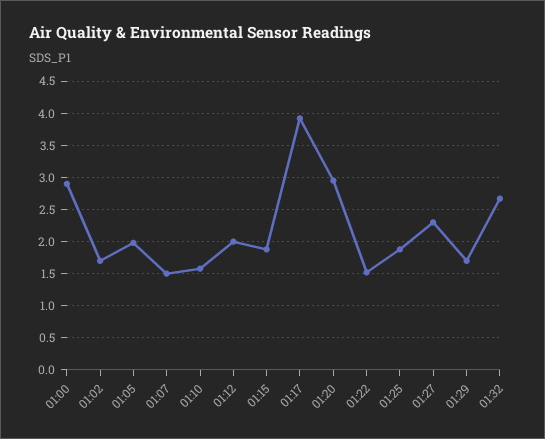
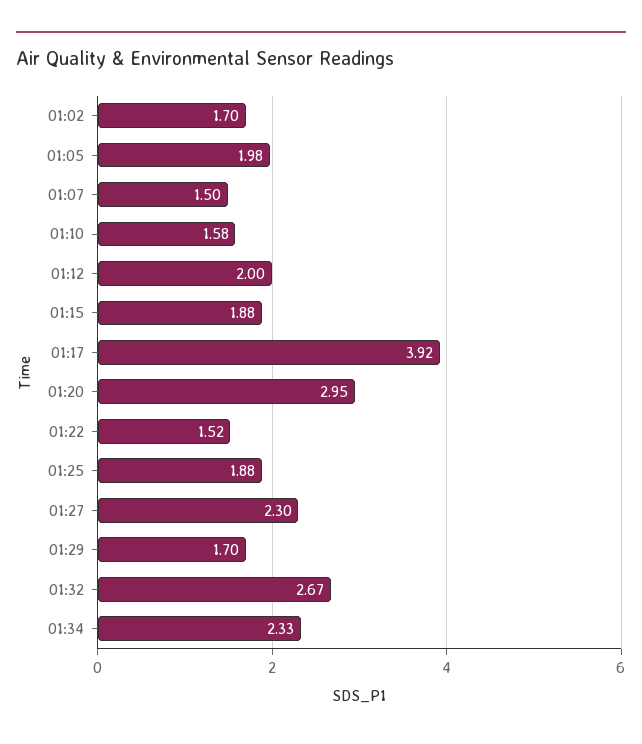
01:00: 2.9 -> none
01:34: none -> 2.33

